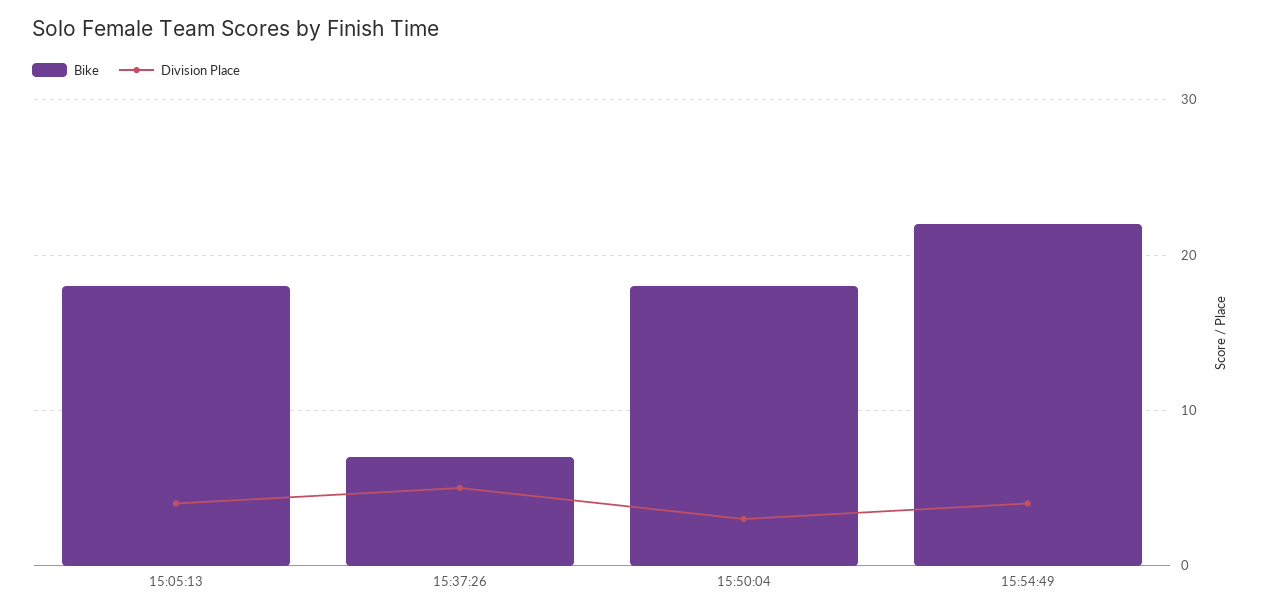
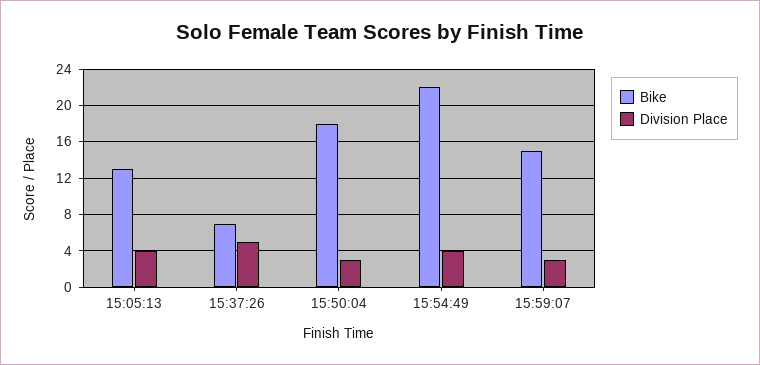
Bike, 15:05:13: 18 -> 13
Bike, 15:59:07: none -> 15
Division Place, 15:59:07: none -> 3

